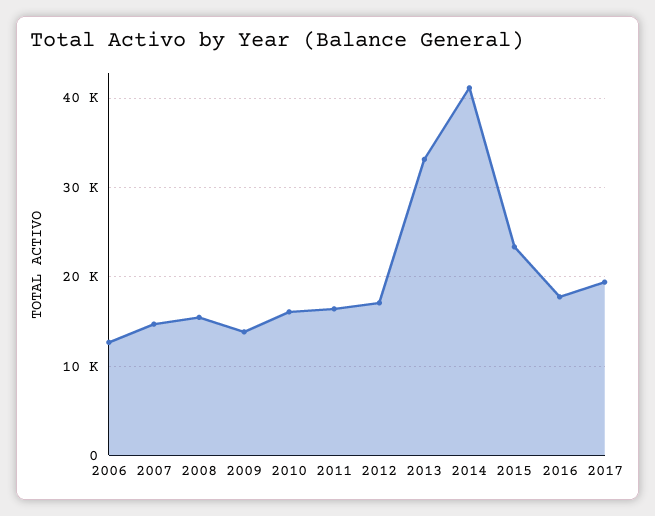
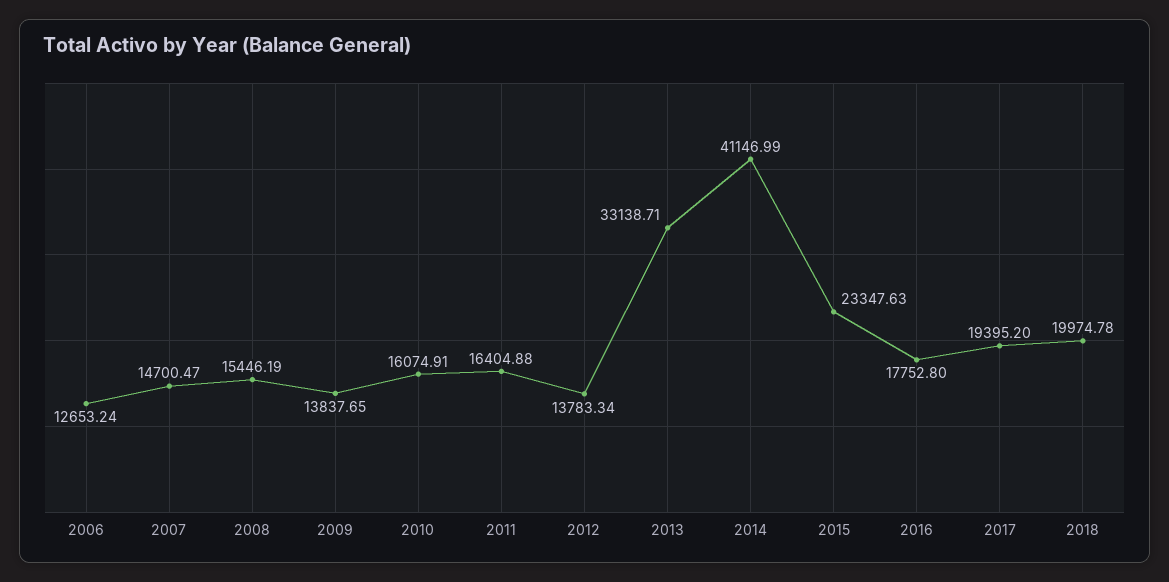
2012: 17000 -> 13783.34
2018: none -> 19974.78

